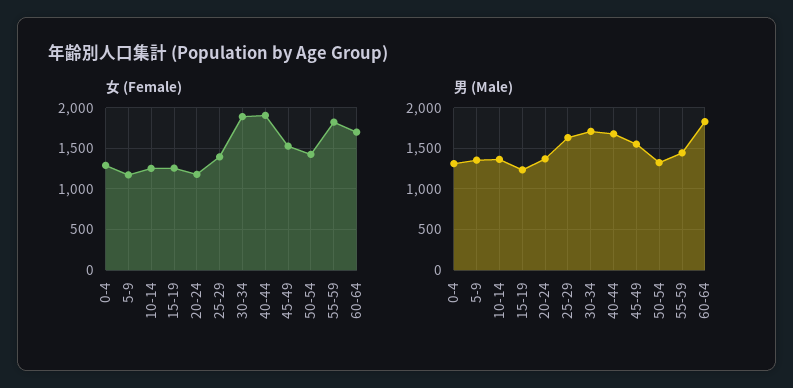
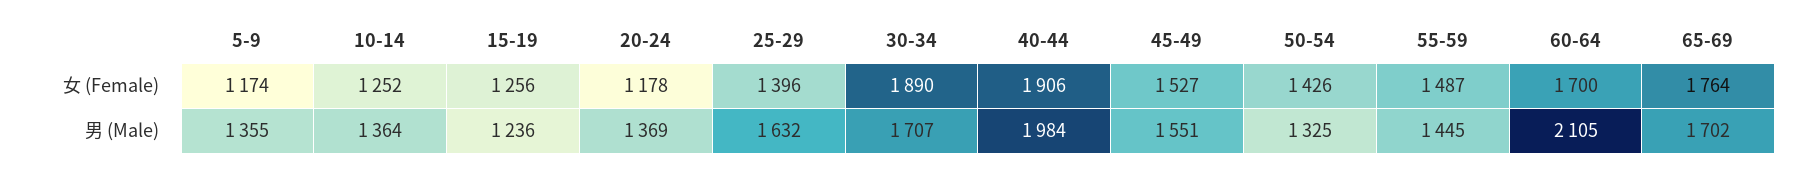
女 (Female), 0-4: 1300 -> none
女 (Female), 55-59: 1800 -> 1487
男 (Male), 0-4: 1300 -> none
男 (Male), 40-44: 1700 -> 1984
男 (Male), 60-64: 1800 -> 2105
女 (Female), 65-69: none -> 1764
男 (Male), 65-69: none -> 1702

